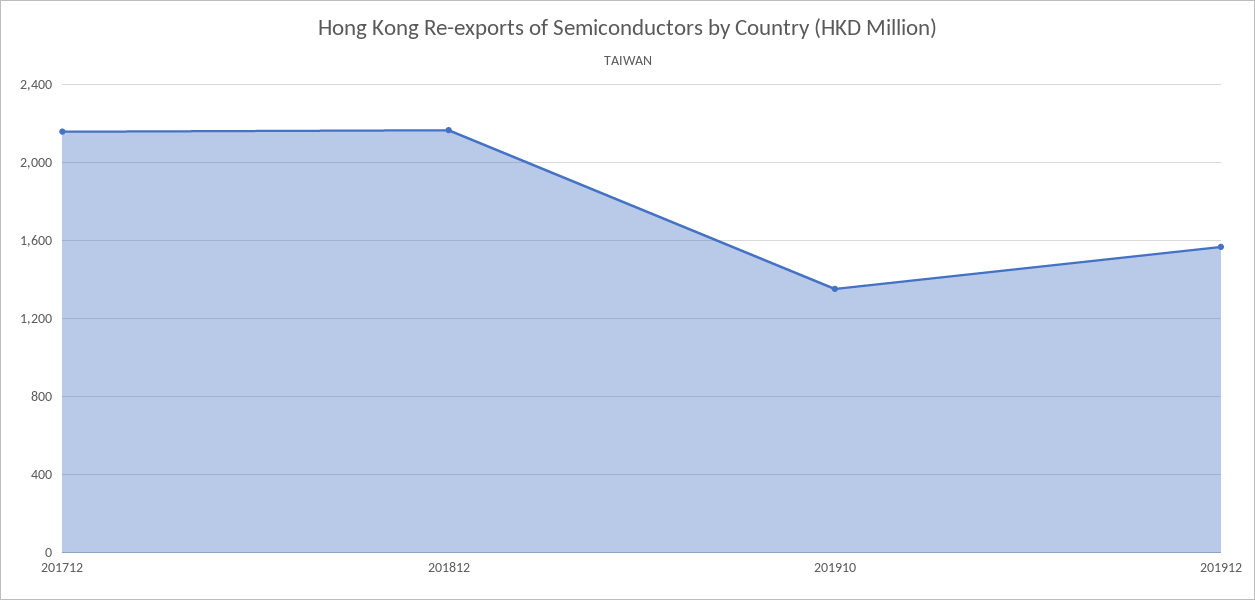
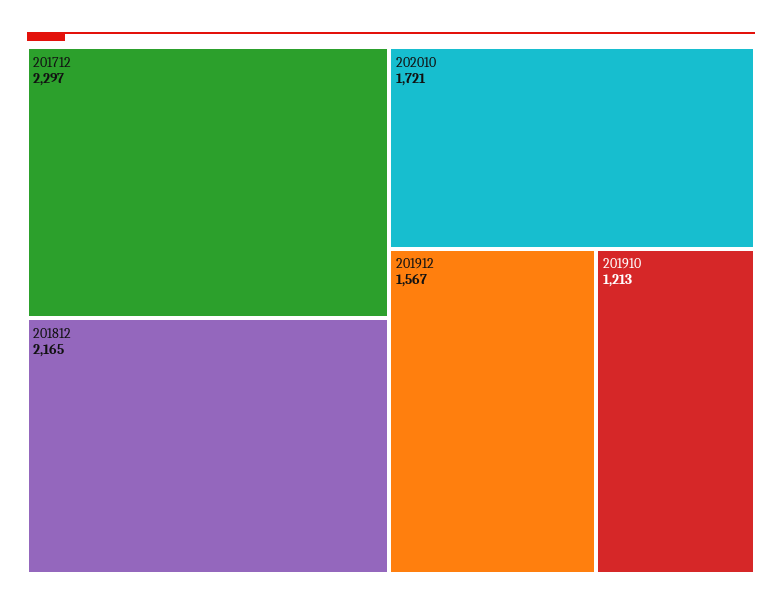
201712: 2150 -> 2297
201910: 1350 -> 1213
202010: none -> 1721

